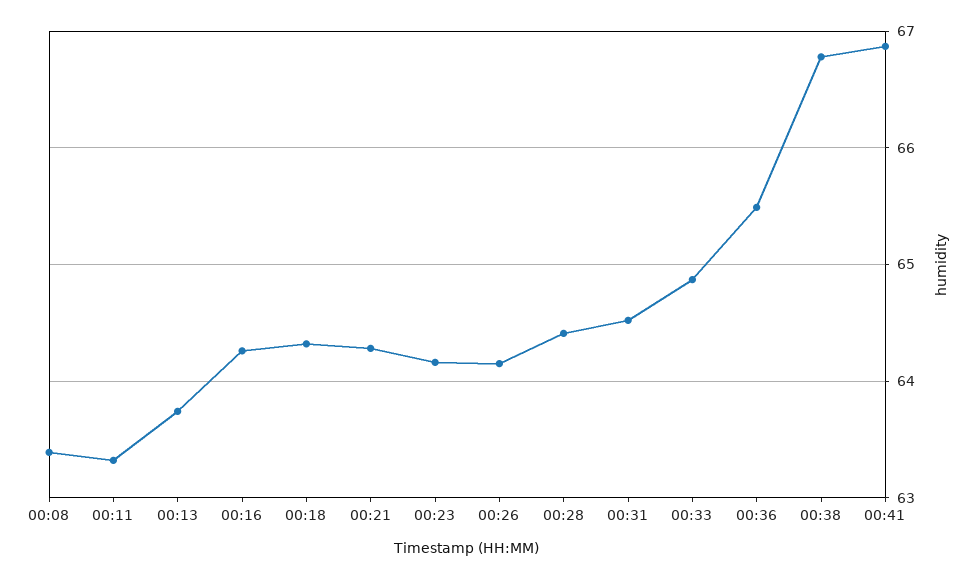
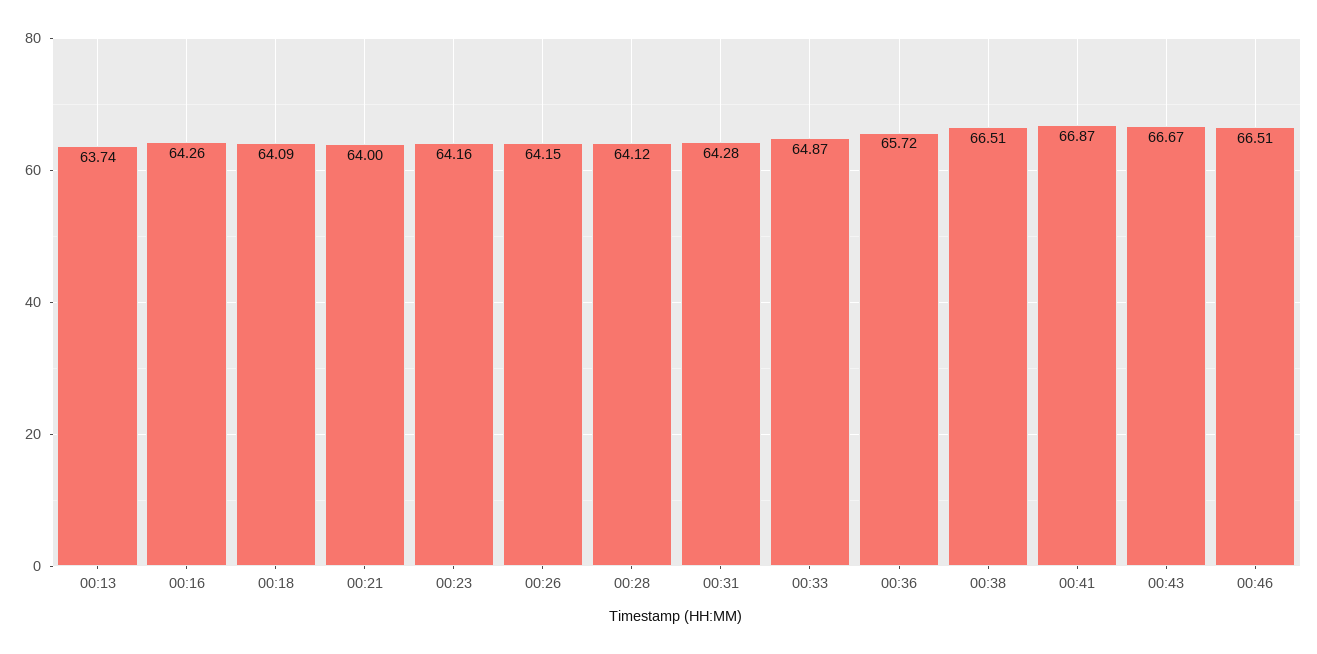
00:08: 63.4 -> none
00:11: 63.3 -> none
00:18: 64.3 -> 64.09
00:21: 64.3 -> 64
00:28: 64.4 -> 64.12
00:31: 64.5 -> 64.28
00:36: 65.5 -> 65.72
00:38: 66.8 -> 66.51
00:43: none -> 66.67
00:46: none -> 66.51

